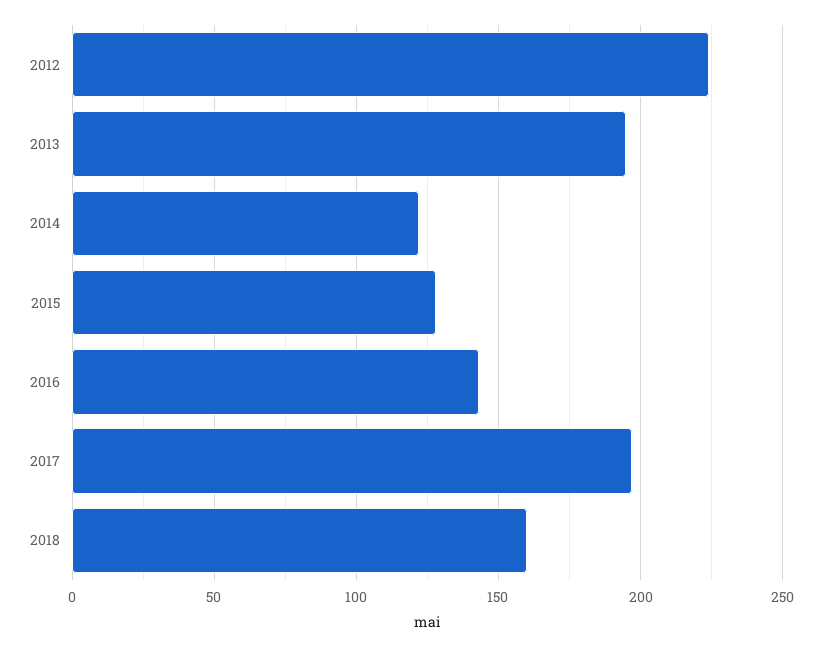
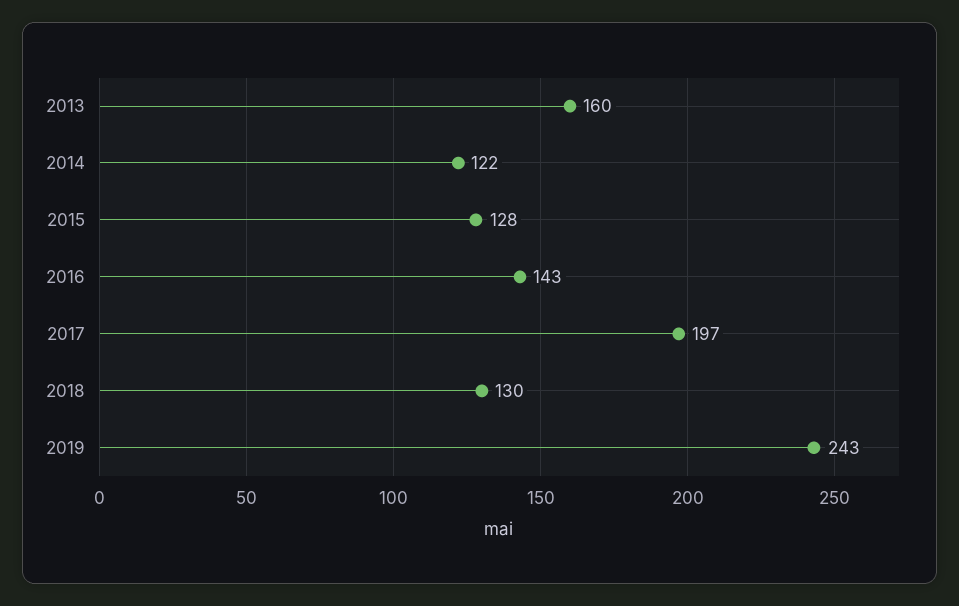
2012: 225 -> none
2013: 195 -> 160
2018: 160 -> 130
2019: none -> 243

